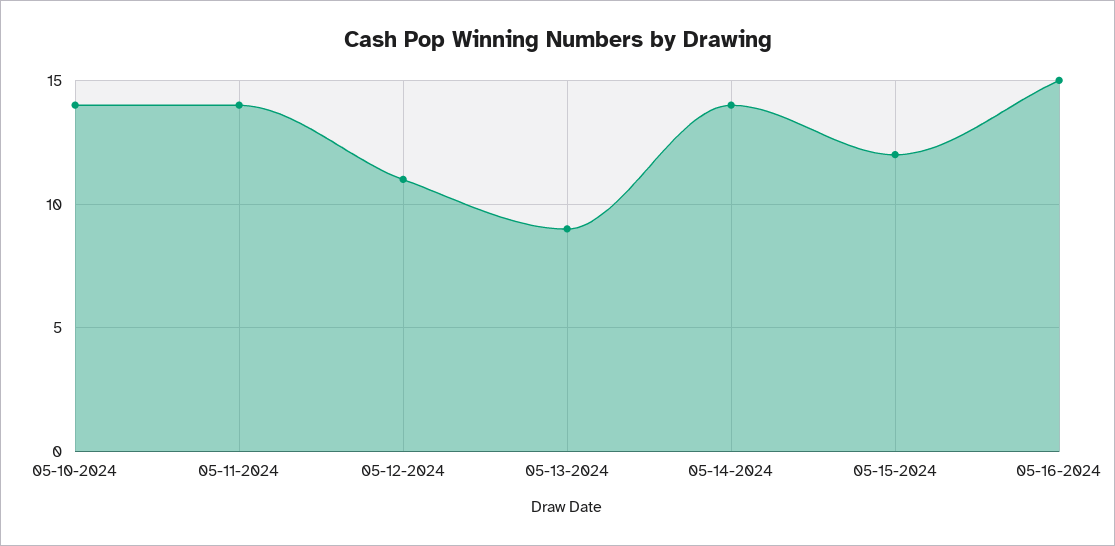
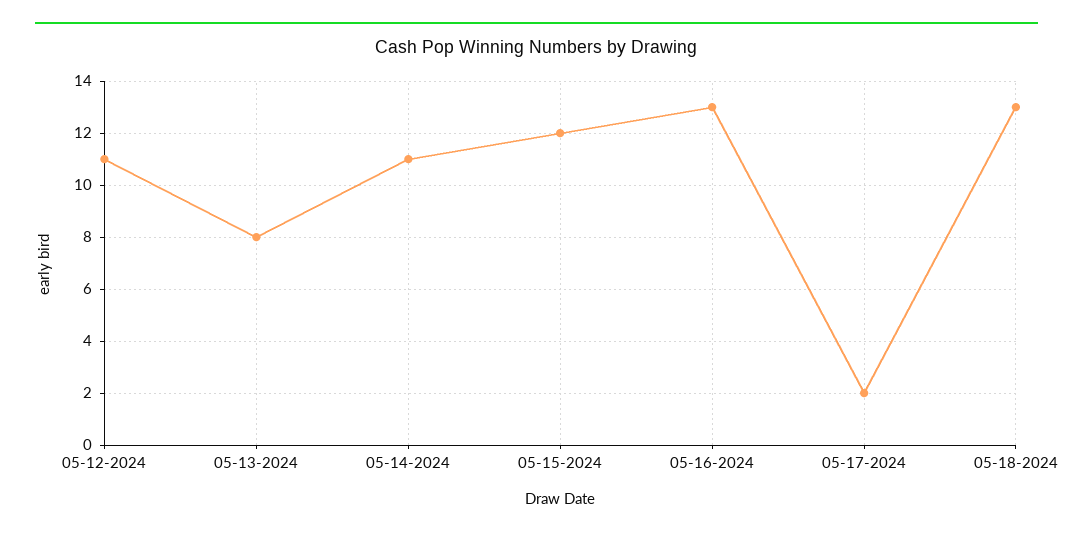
05-10-2024: 14 -> none
05-11-2024: 14 -> none
05-13-2024: 9 -> 8
05-14-2024: 14 -> 11
05-16-2024: 15 -> 13
05-17-2024: none -> 2
05-18-2024: none -> 13

